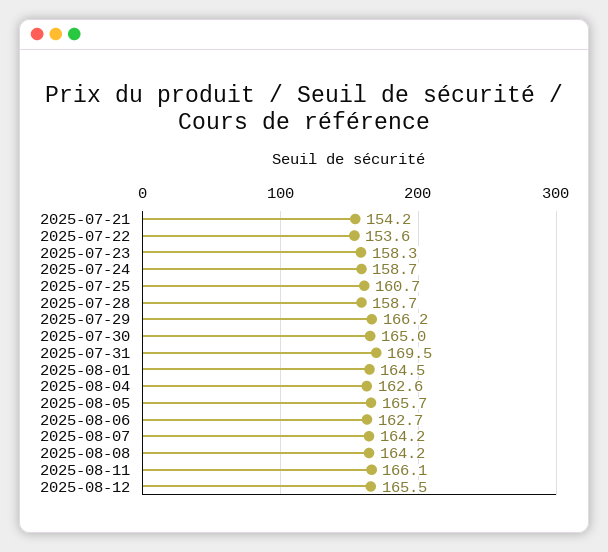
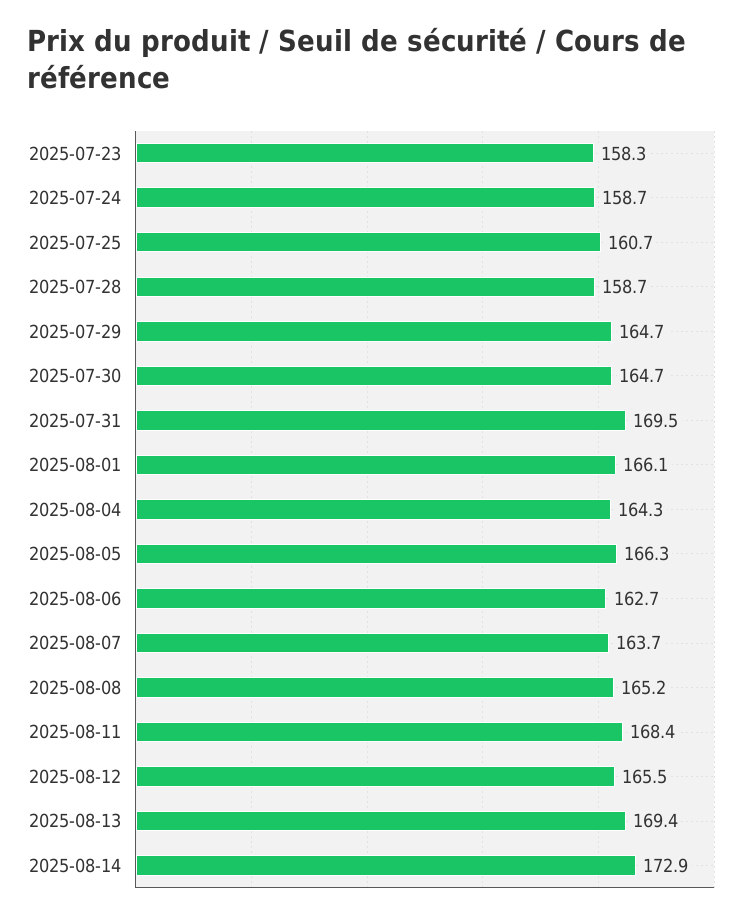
2025-07-21: 154.2 -> none
2025-07-22: 153.6 -> none
2025-07-29: 166.2 -> 164.7
2025-07-30: 165 -> 164.7
2025-08-01: 164.5 -> 166.1
2025-08-04: 162.6 -> 164.3
2025-08-05: 165.7 -> 166.3
2025-08-07: 164.2 -> 163.7
2025-08-08: 164.2 -> 165.2
2025-08-11: 166.1 -> 168.4
2025-08-13: none -> 169.4
2025-08-14: none -> 172.9

